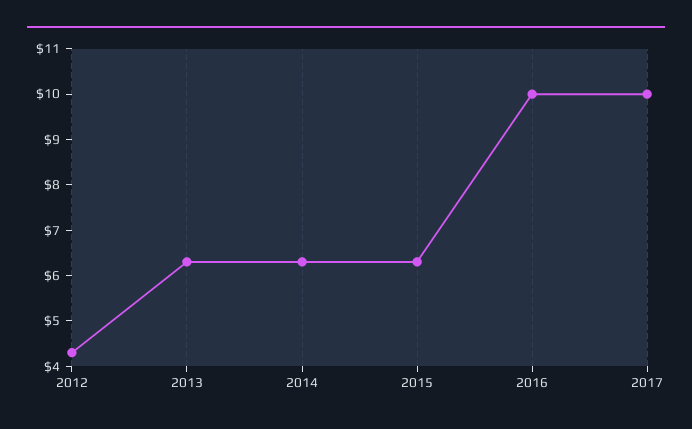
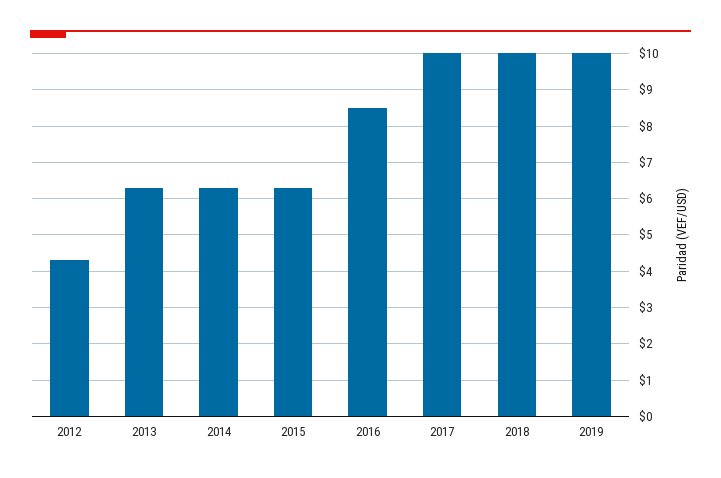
2016: 10 -> 8.5
2018: none -> 10
2019: none -> 10

